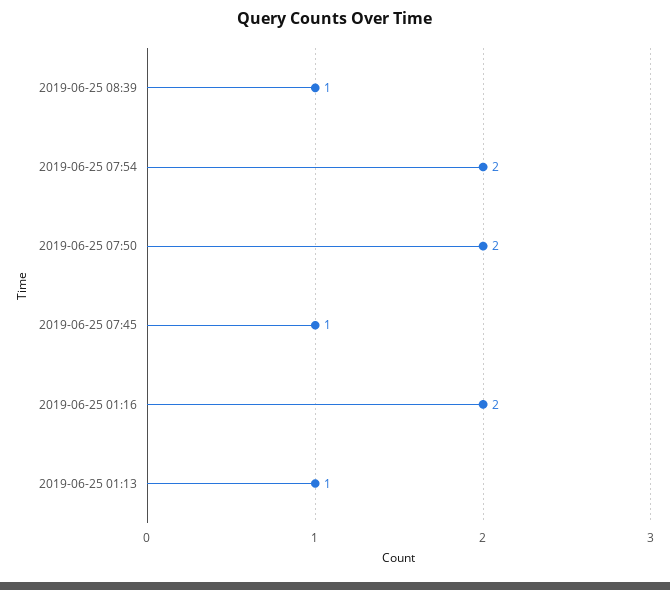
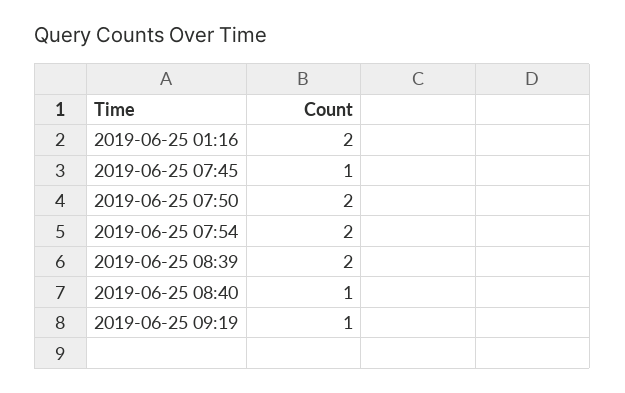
2019-06-25 08:39: 1 -> 2
2019-06-25 01:13: 1 -> none
2019-06-25 08:40: none -> 1
2019-06-25 09:19: none -> 1

